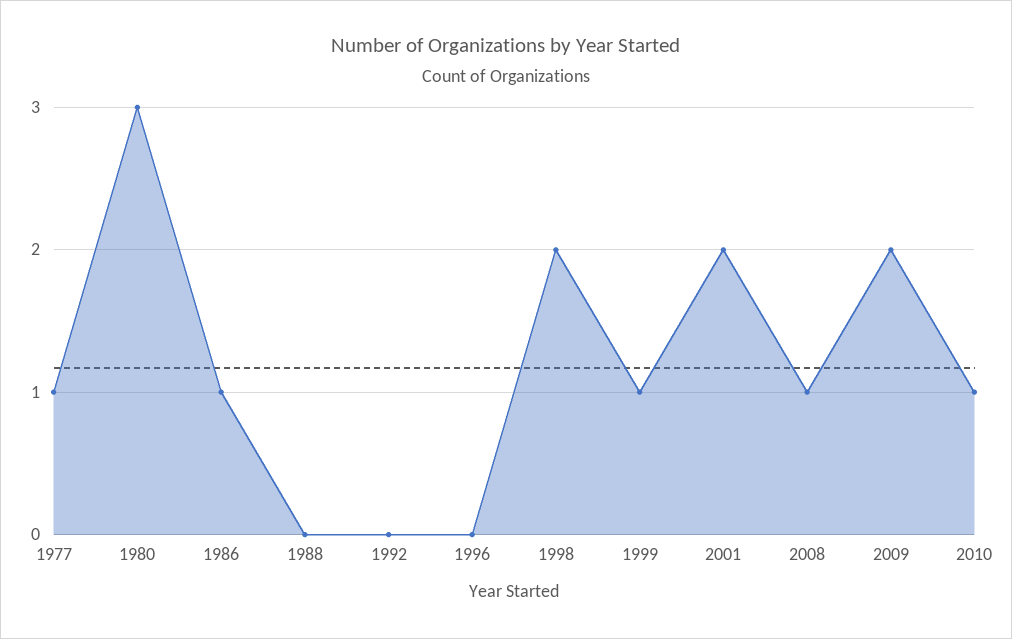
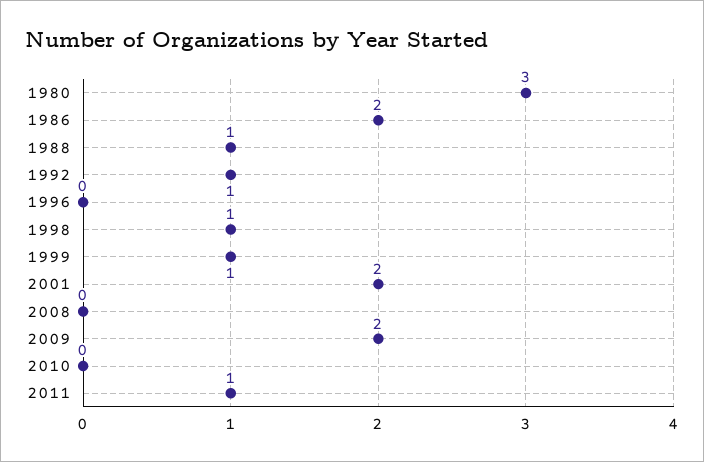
1977: 1 -> none
1986: 1 -> 2
1988: 0 -> 1
1992: 0 -> 1
1998: 2 -> 1
2008: 1 -> 0
2010: 1 -> 0
2011: none -> 1

